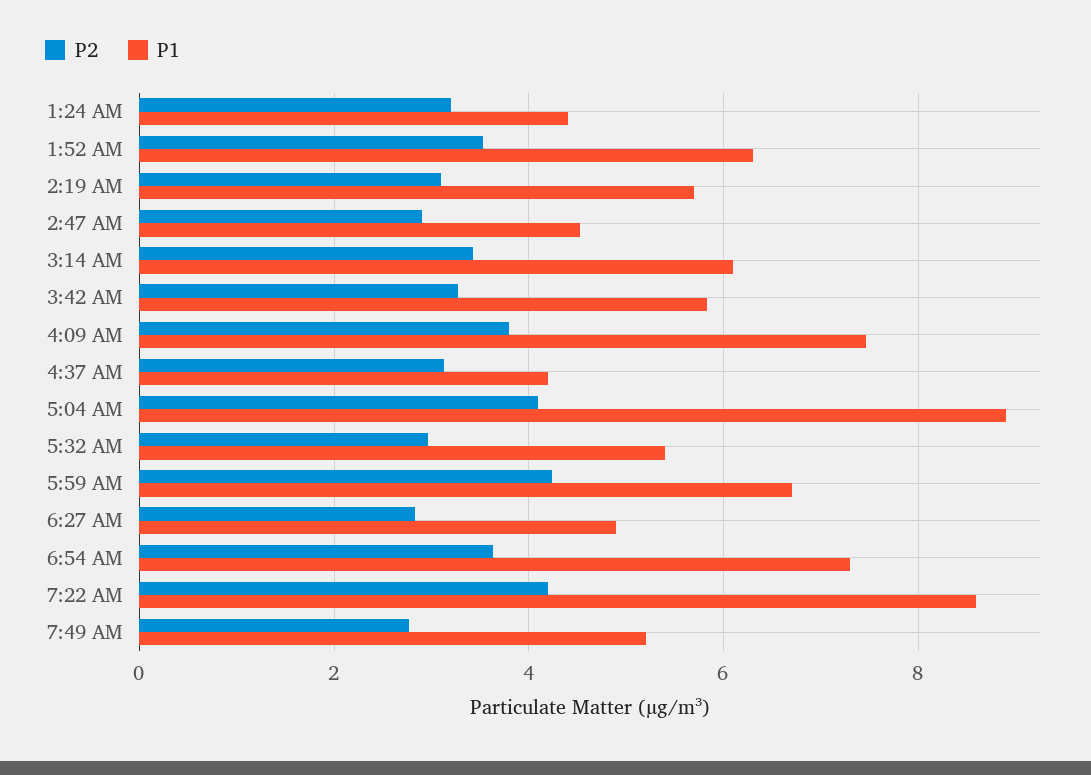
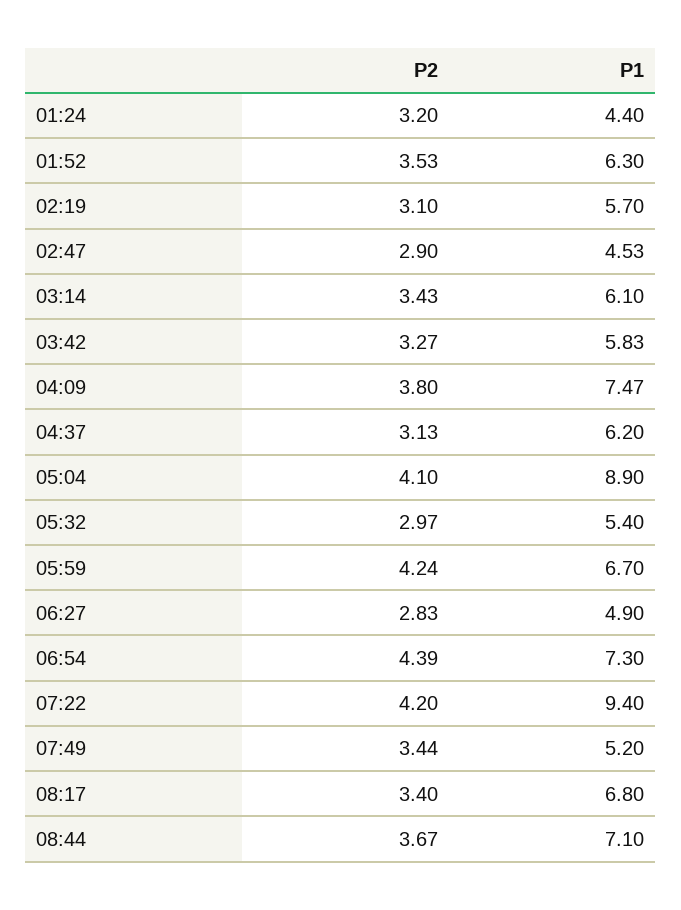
P1, 4:37 AM: 4.2 -> 6.2
P2, 6:54 AM: 3.6 -> 4.39
P1, 7:22 AM: 8.6 -> 9.4
P2, 7:49 AM: 2.8 -> 3.44
P2, 08:17: none -> 3.4
P1, 08:17: none -> 6.8
P2, 08:44: none -> 3.67
P1, 08:44: none -> 7.1

